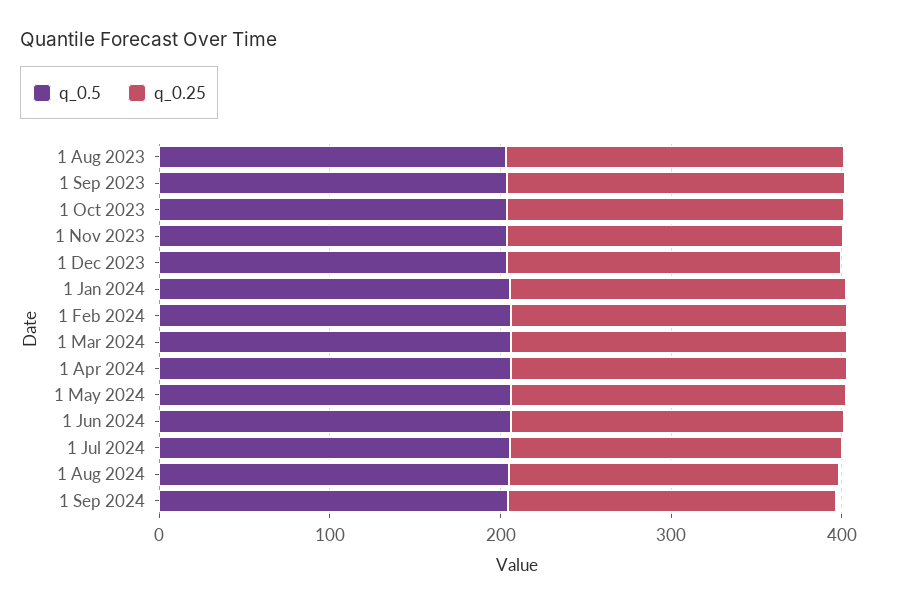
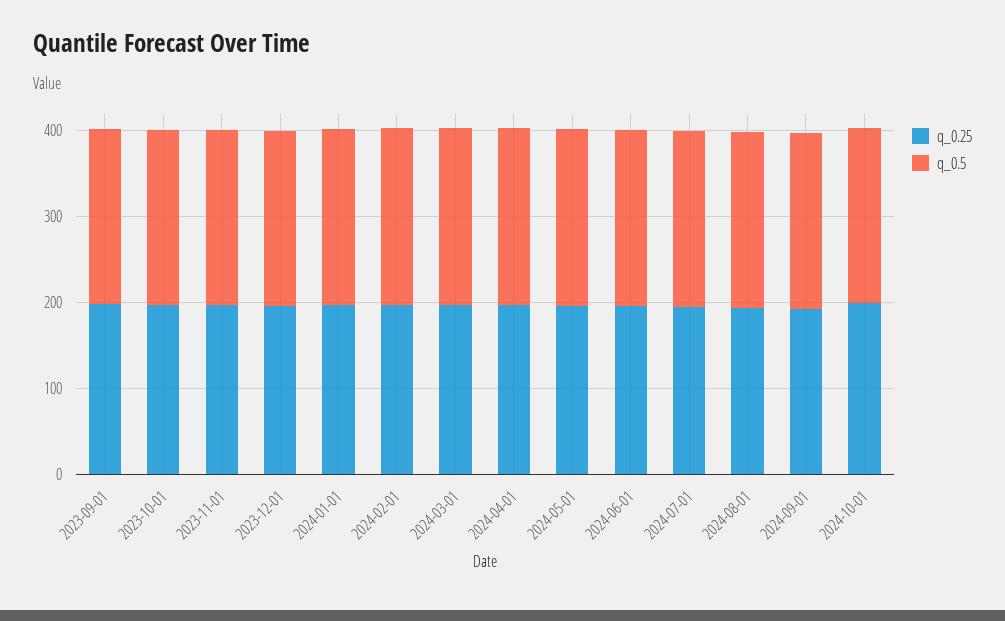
q_0.5, 1 Aug 2023: 200 -> none
q_0.25, 1 Aug 2023: 200 -> none
q_0.25, 2024-10-01: none -> 200
q_0.5, 2024-10-01: none -> 200

